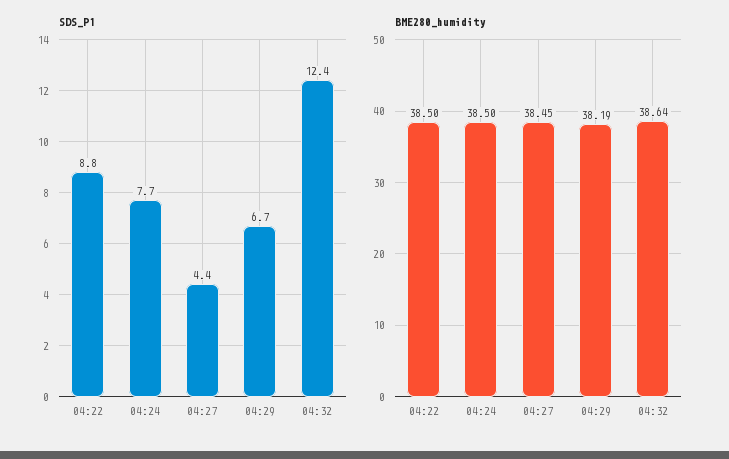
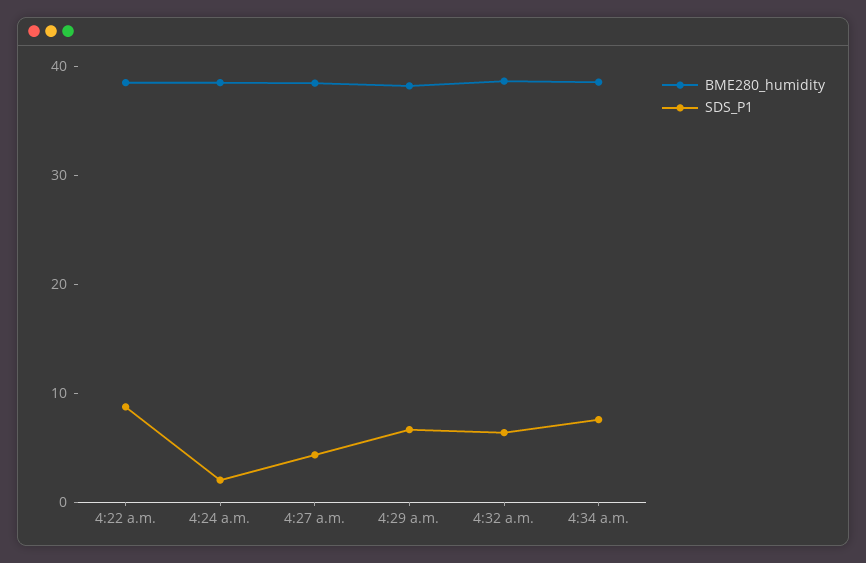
SDS_P1, 04:24: 7.7 -> 2
SDS_P1, 04:32: 12.4 -> 6
BME280_humidity, 4:34 a.m.: none -> 38
SDS_P1, 4:34 a.m.: none -> 8

